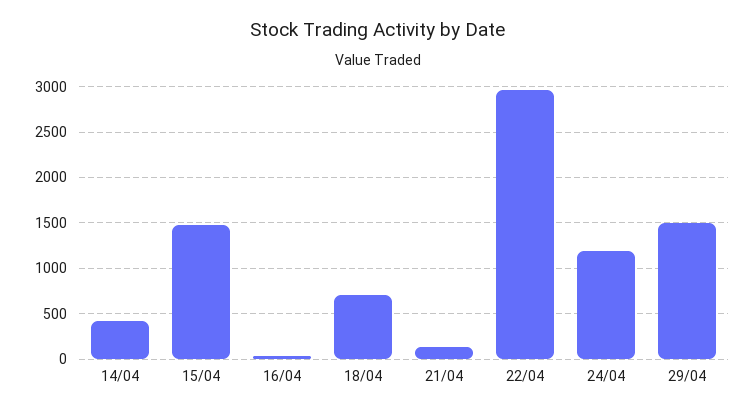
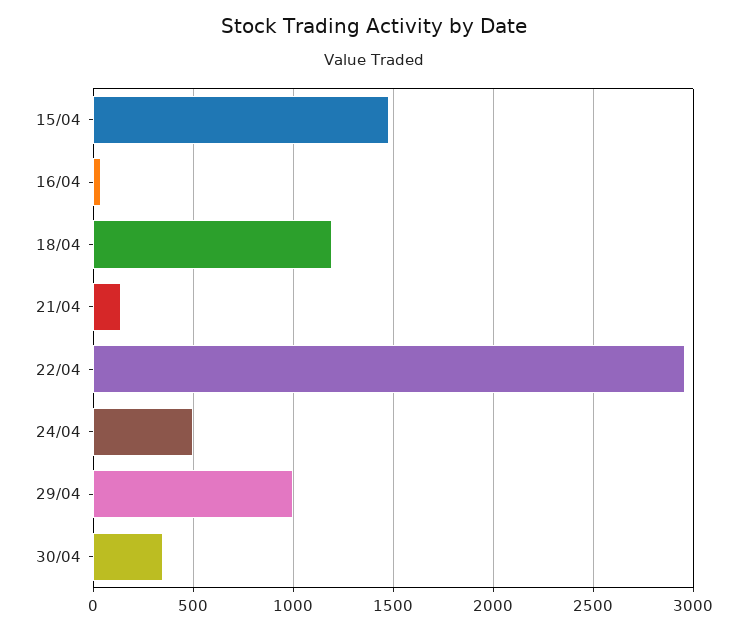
14/04: 400 -> none
18/04: 700 -> 1200
24/04: 1200 -> 500
29/04: 1500 -> 1000
30/04: none -> 350

